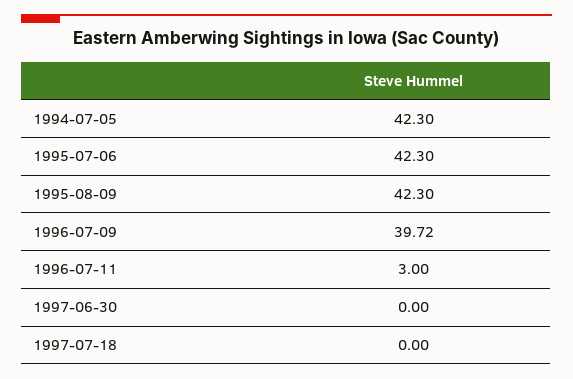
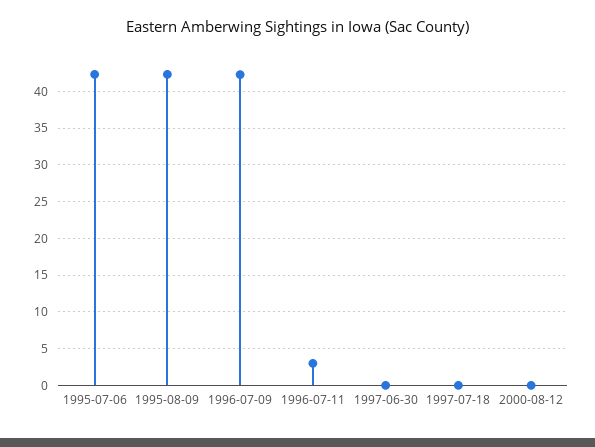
1994-07-05: 42.3 -> none
1996-07-09: 39.72 -> 42
2000-08-12: none -> 0

